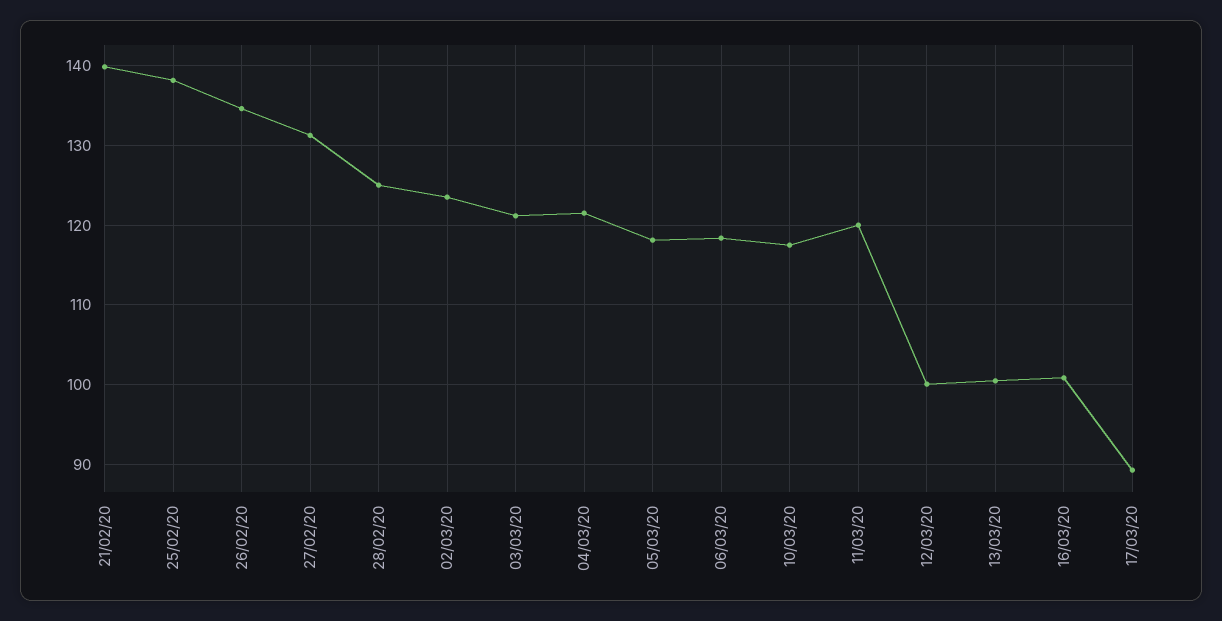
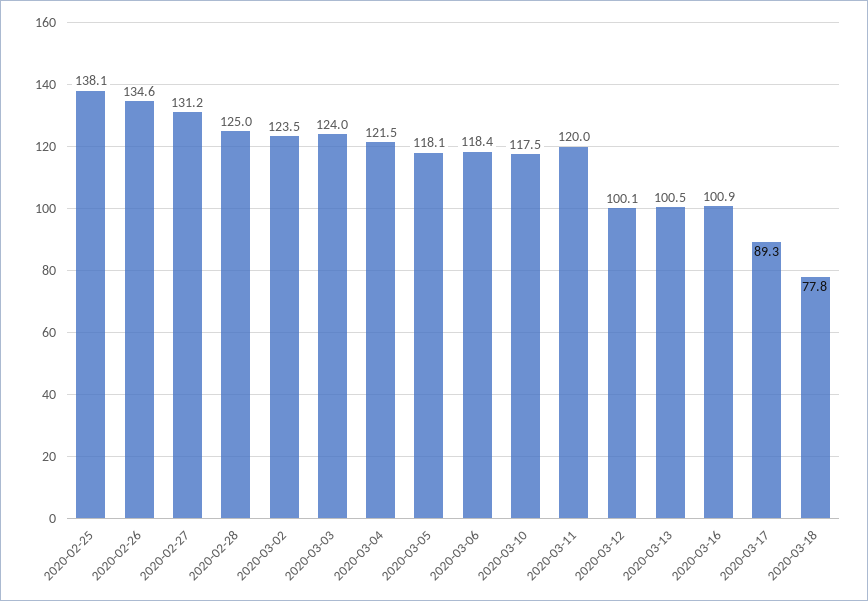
21/02/20: 140 -> none
03/03/20: 121 -> 124
2020-03-18: none -> 77.8

